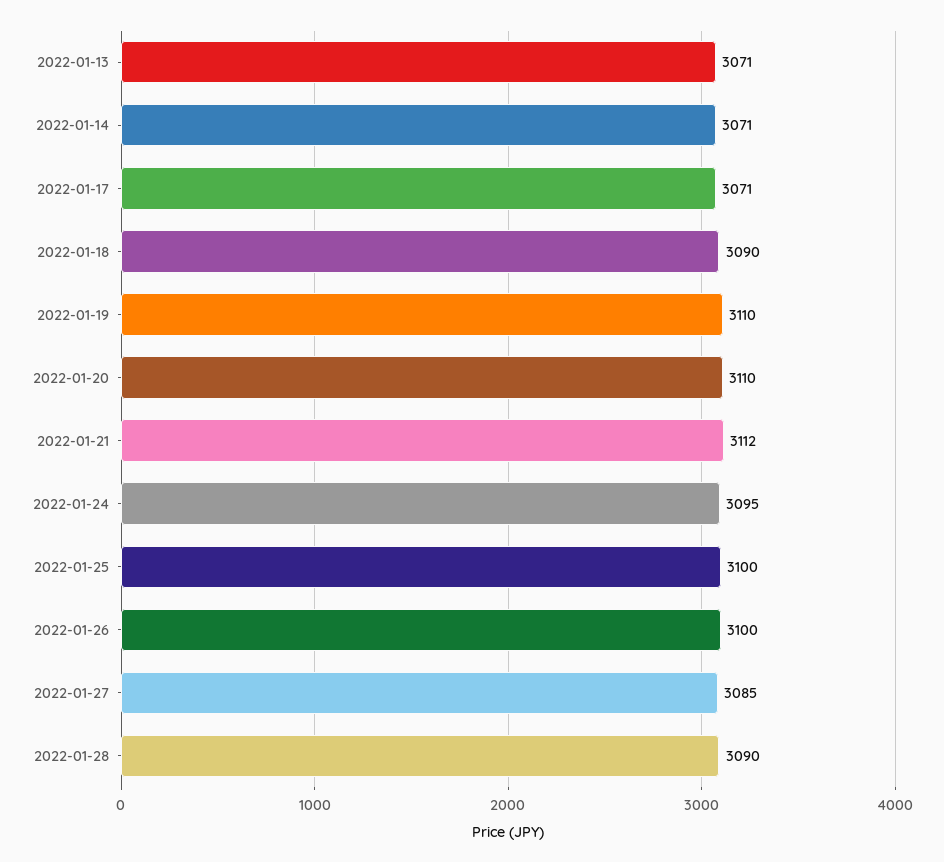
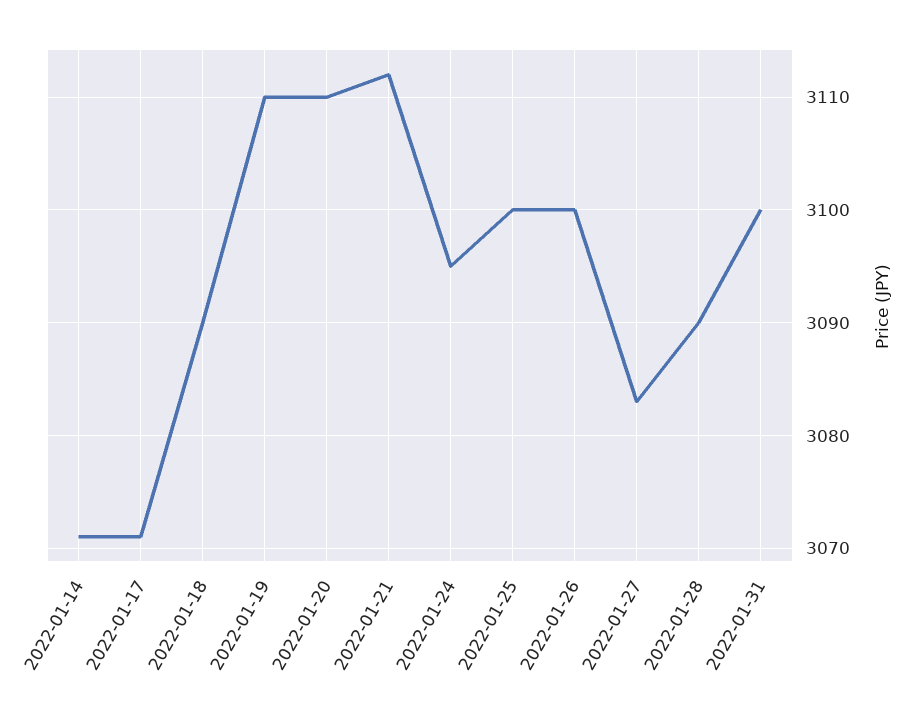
2022-01-13: 3071 -> none
2022-01-27: 3085 -> 3083
2022-01-31: none -> 3100

